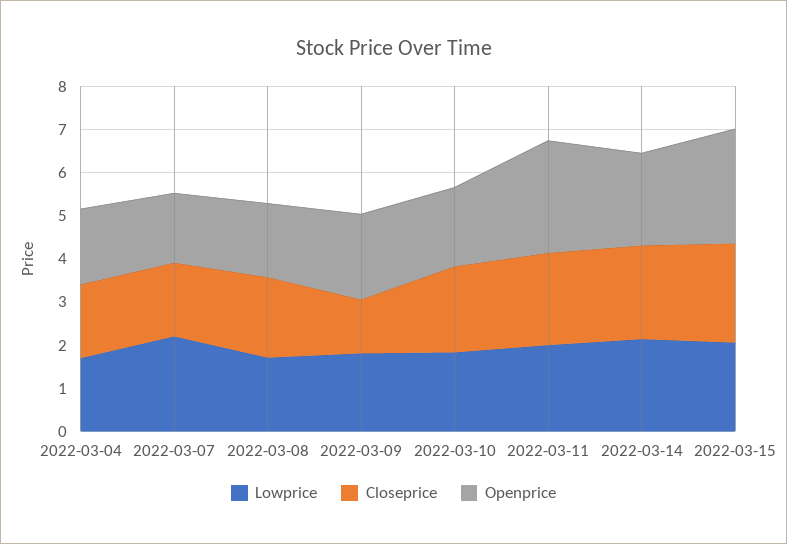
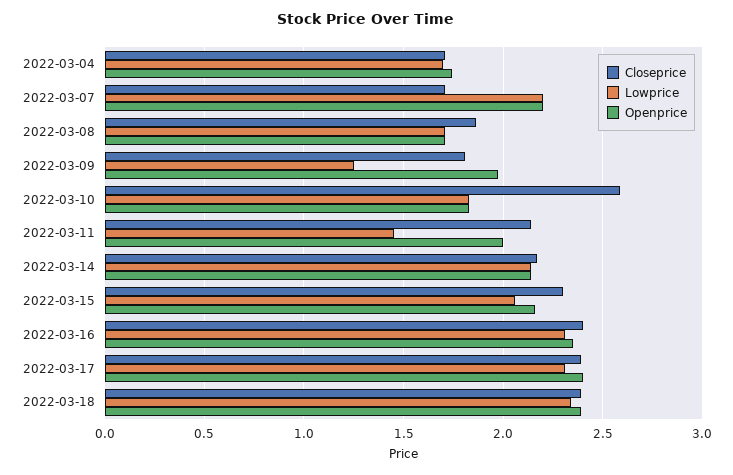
Openprice, 2022-03-07: 1.6 -> 2.2
Lowprice, 2022-03-09: 1.8 -> 1.25
Closeprice, 2022-03-09: 1.2 -> 1.8
Closeprice, 2022-03-10: 2 -> 2.6
Lowprice, 2022-03-11: 2 -> 1.45
Openprice, 2022-03-11: 2.6 -> 2
Openprice, 2022-03-15: 2.6 -> 2.15
Closeprice, 2022-03-16: none -> 2.4
Lowprice, 2022-03-16: none -> 2.3
Openprice, 2022-03-16: none -> 2.35
Closeprice, 2022-03-17: none -> 2.4
Lowprice, 2022-03-17: none -> 2.3
Openprice, 2022-03-17: none -> 2.4
Closeprice, 2022-03-18: none -> 2.4
Lowprice, 2022-03-18: none -> 2.35
Openprice, 2022-03-18: none -> 2.4

